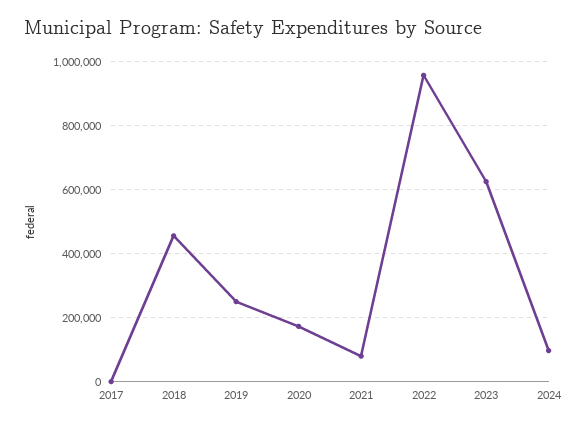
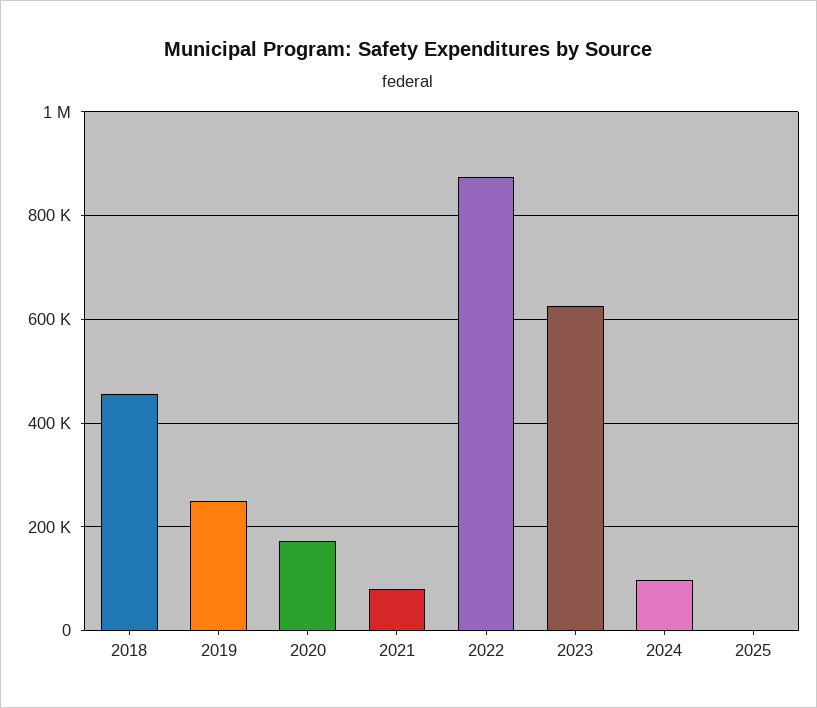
2017: 0 -> none
2022: 960000 -> 880000
2025: none -> 0

